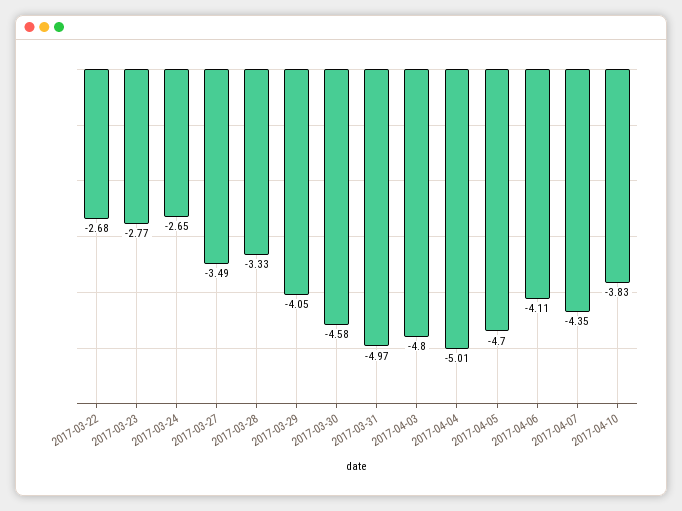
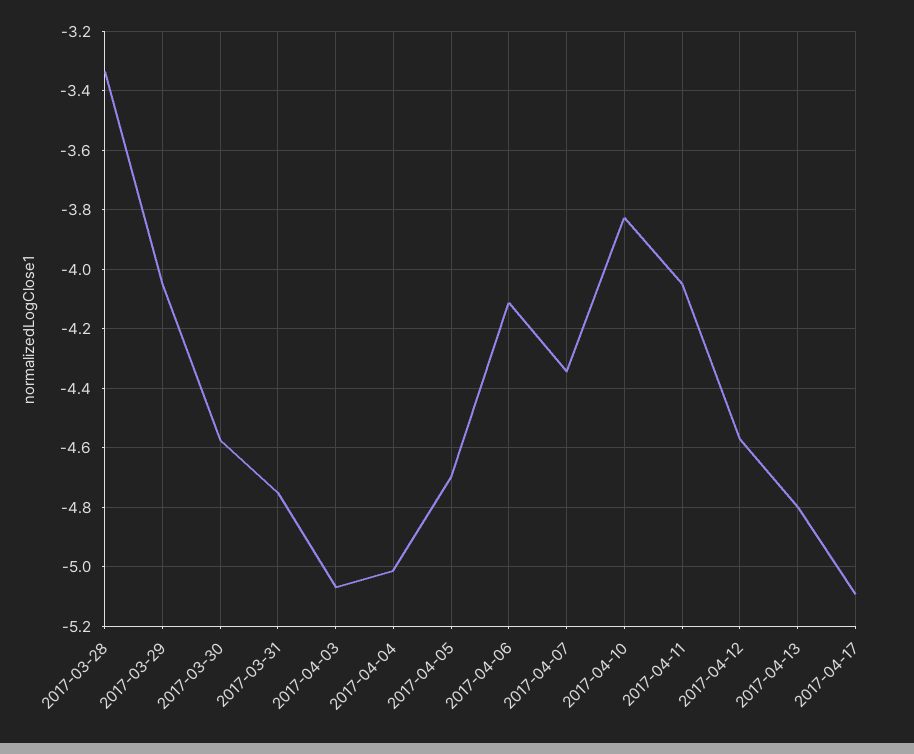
2017-03-22: -2.68 -> none
2017-03-23: -2.77 -> none
2017-03-24: -2.65 -> none
2017-03-27: -3.49 -> none
2017-03-31: -4.97 -> -4.75
2017-04-03: -4.8 -> -5.075
2017-04-11: none -> -4.05
2017-04-12: none -> -4.575
2017-04-13: none -> -4.8
2017-04-17: none -> -5.1

